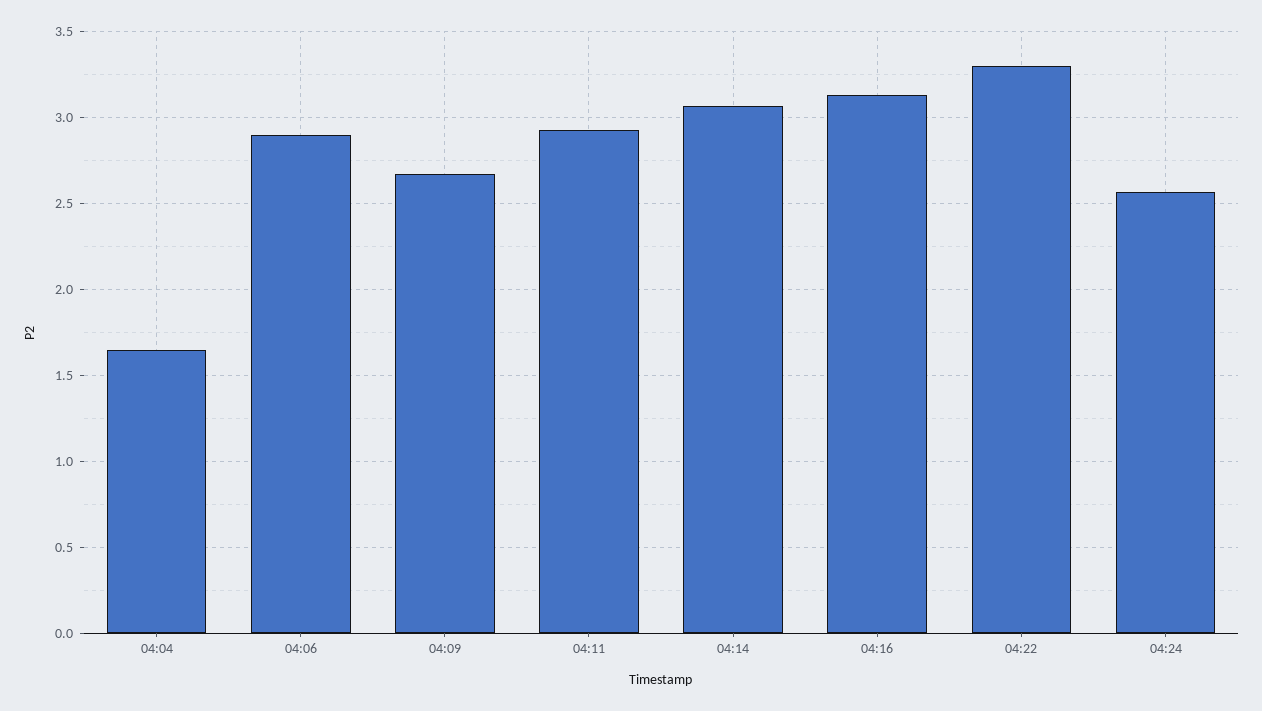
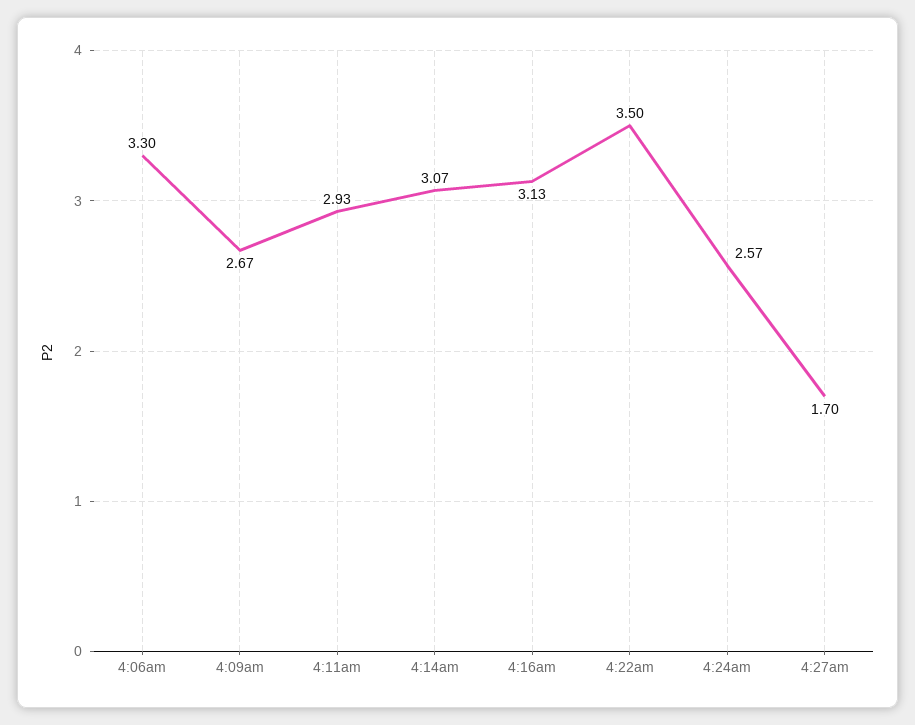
04:04: 1.65 -> none
04:06: 2.9 -> 3.3
04:22: 3.3 -> 3.5
4:27am: none -> 1.7

